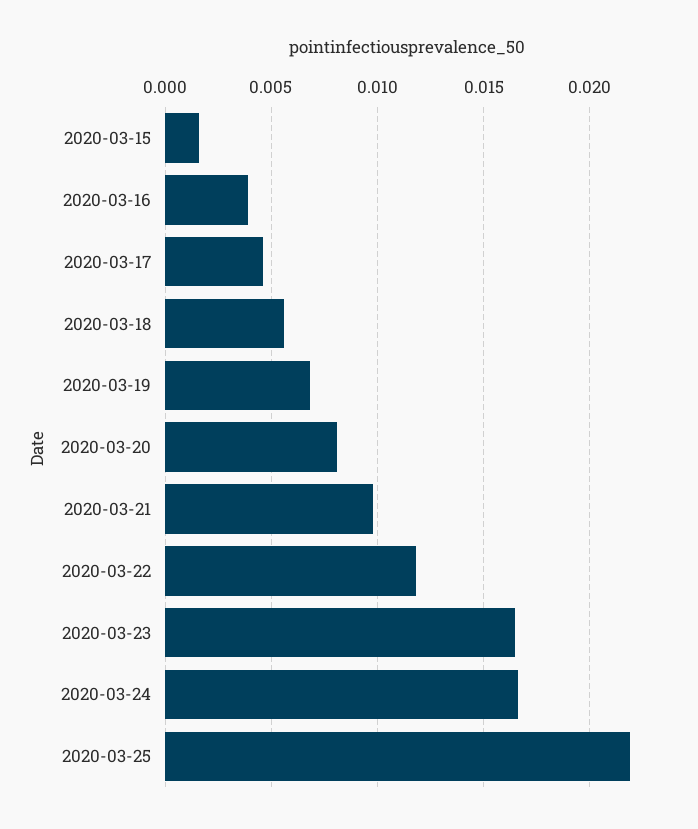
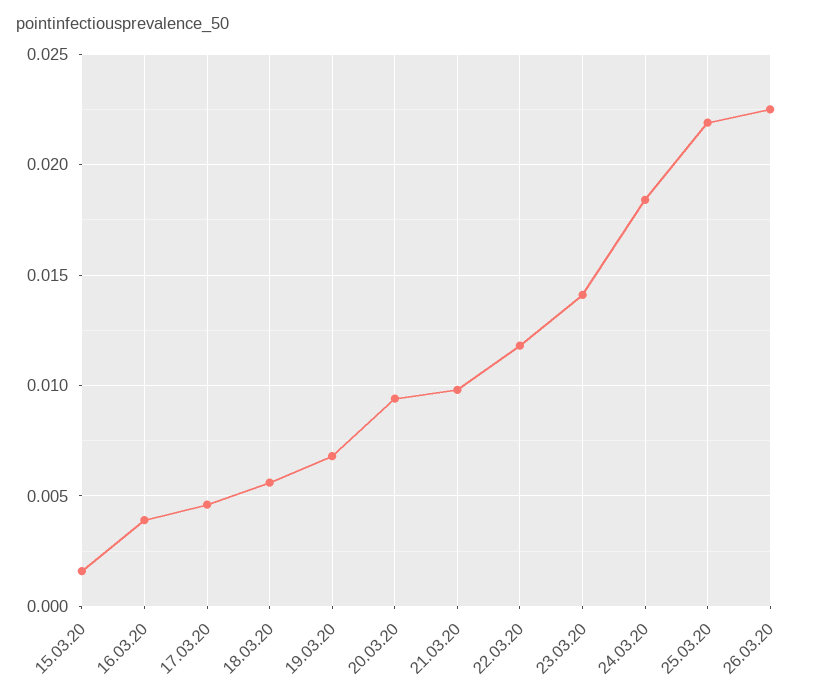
2020-03-20: 0.008 -> 0.0095
2020-03-23: 0.0165 -> 0.014
2020-03-24: 0.0165 -> 0.0185
26.03.20: none -> 0.0225

